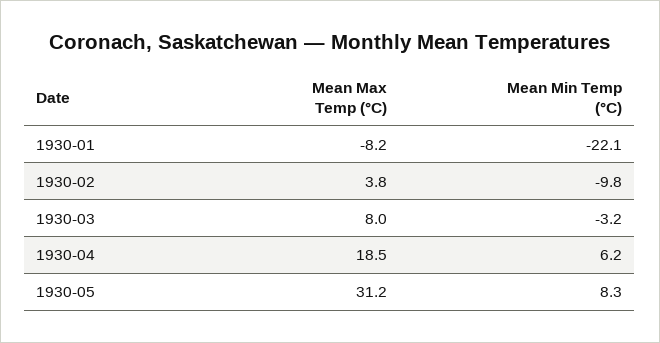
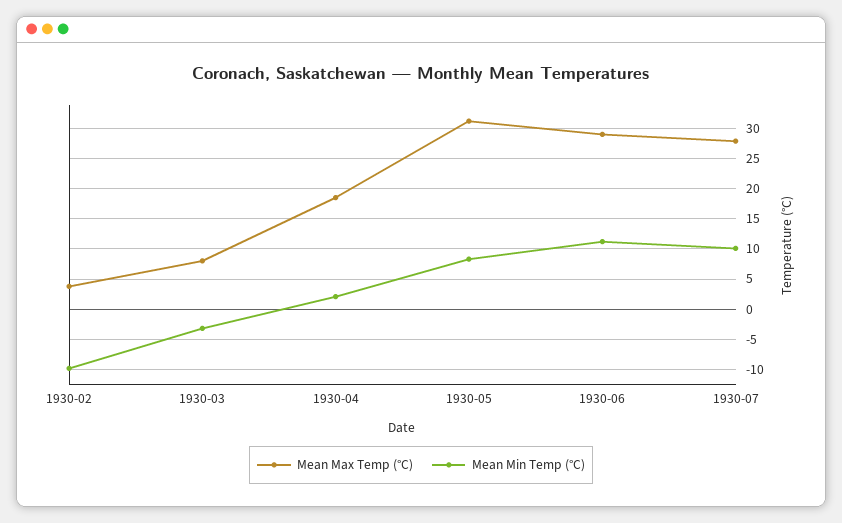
Mean Max Temp (°C), 1930-01: -8.2 -> none
Mean Min Temp (°C), 1930-01: -22.1 -> none
Mean Min Temp (°C), 1930-04: 6.2 -> 2
Mean Max Temp (°C), 1930-06: none -> 29
Mean Min Temp (°C), 1930-06: none -> 11
Mean Max Temp (°C), 1930-07: none -> 28
Mean Min Temp (°C), 1930-07: none -> 10

